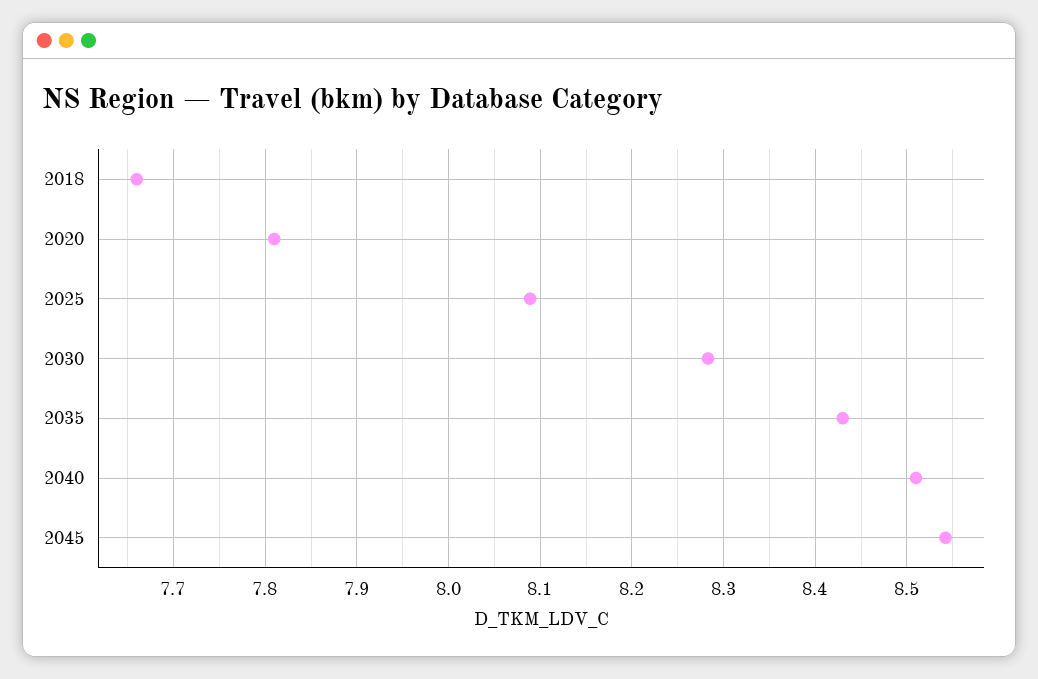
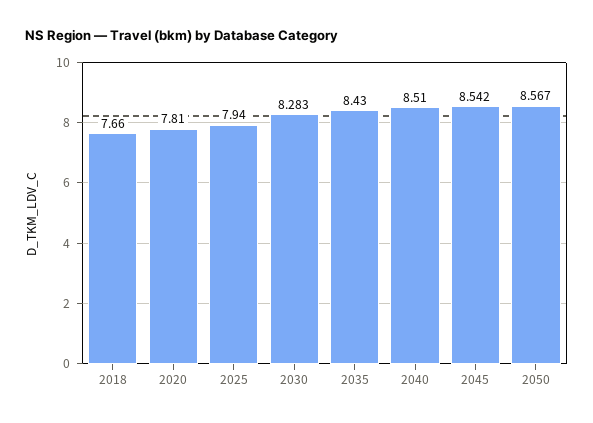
2025: 8.09 -> 7.94
2050: none -> 8.567

